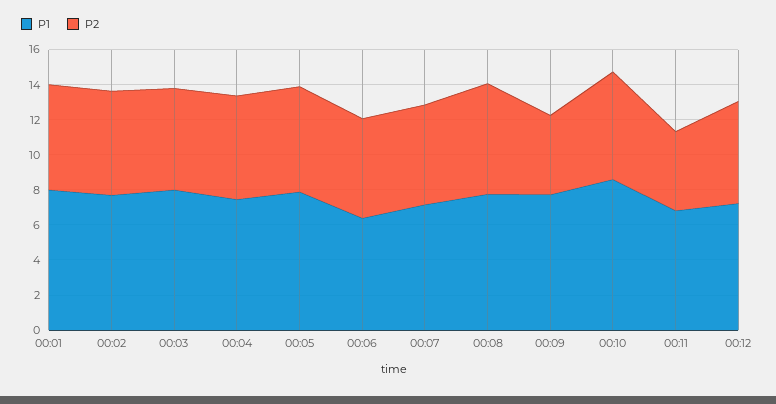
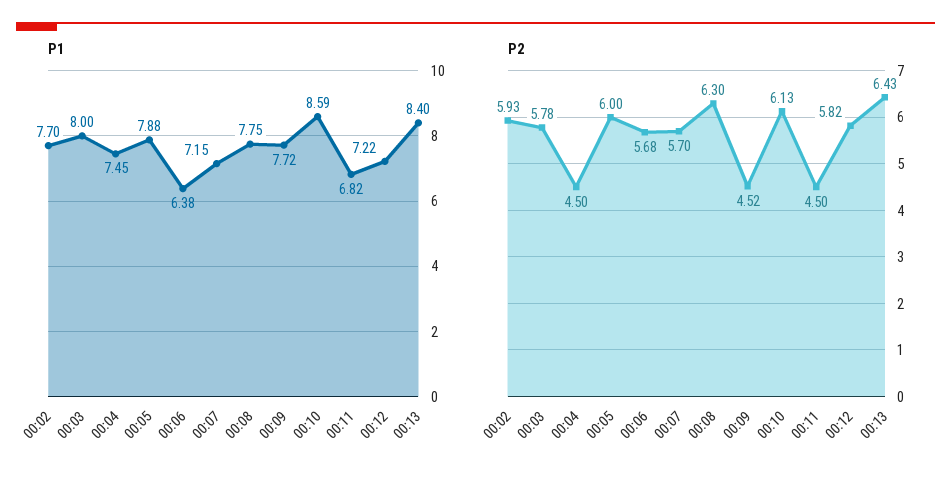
P1, 00:01: 8 -> none
P2, 00:01: 6 -> none
P2, 00:04: 6 -> 4.5
P1, 00:13: none -> 8.4
P2, 00:13: none -> 6.43

